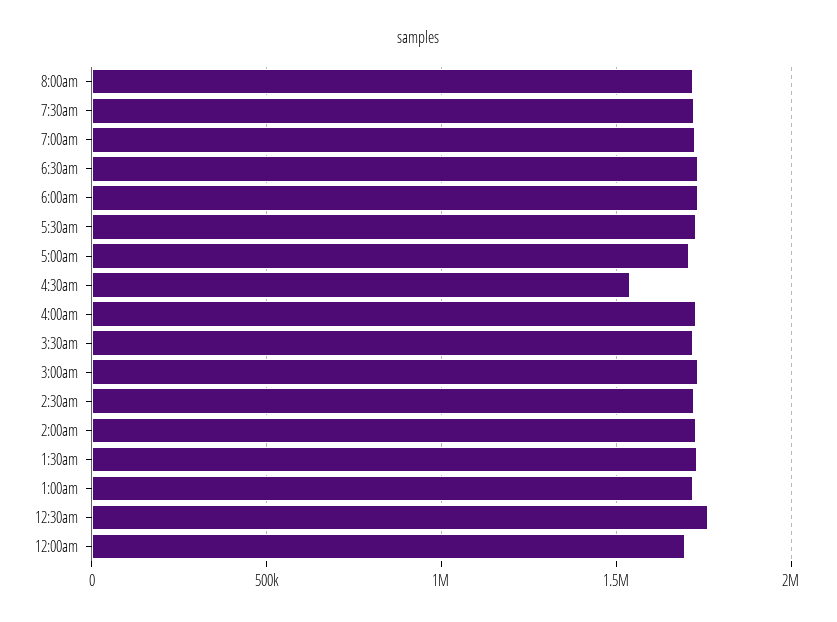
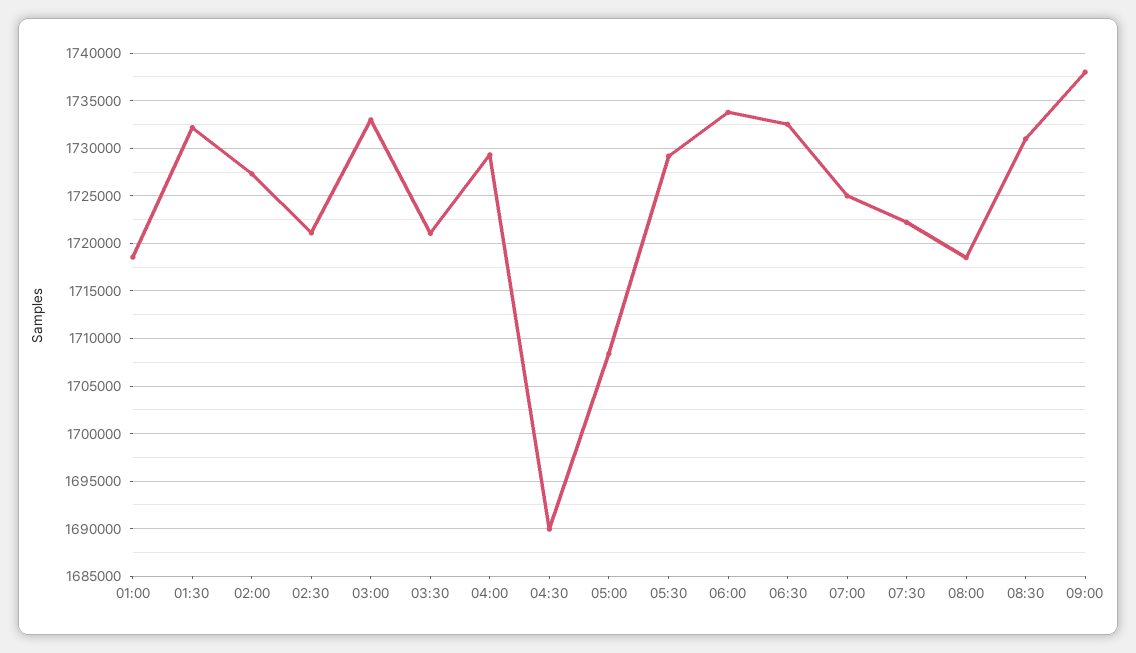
4:30am: 1550000 -> 1690000
12:30am: 1750000 -> none
12:00am: 1700000 -> none
08:30: none -> 1731000
09:00: none -> 1738000

